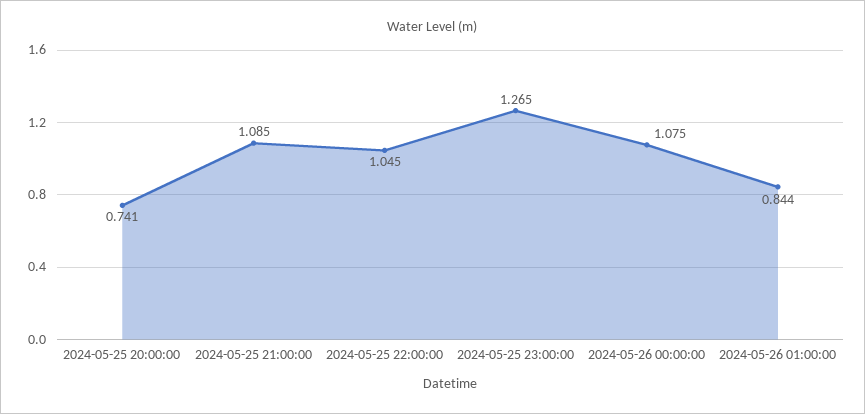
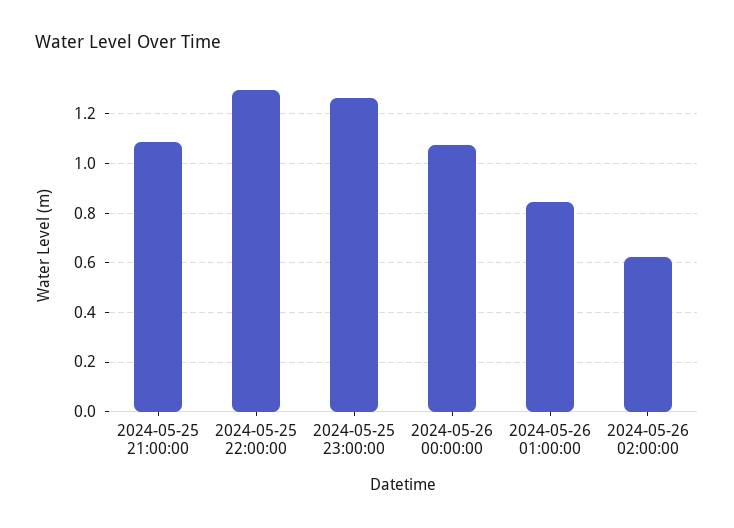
2024-05-25 20:00:00: 0.741 -> none
2024-05-25 22:00:00: 1.045 -> 1.3
2024-05-26 02:00:00: none -> 0.625

